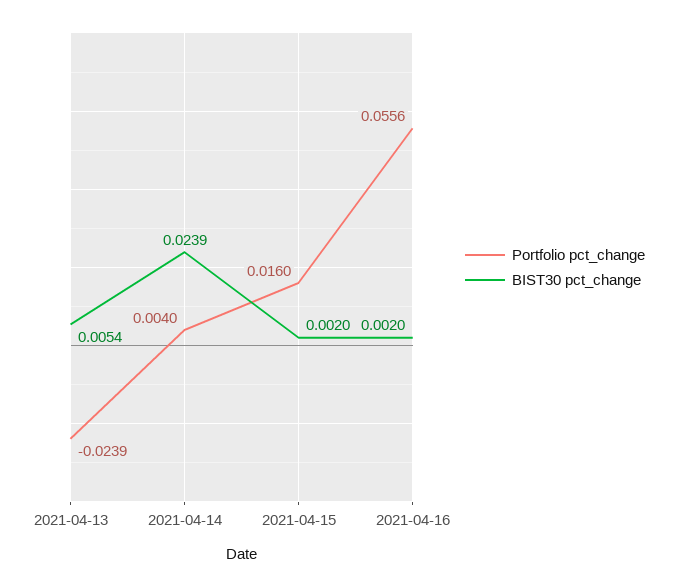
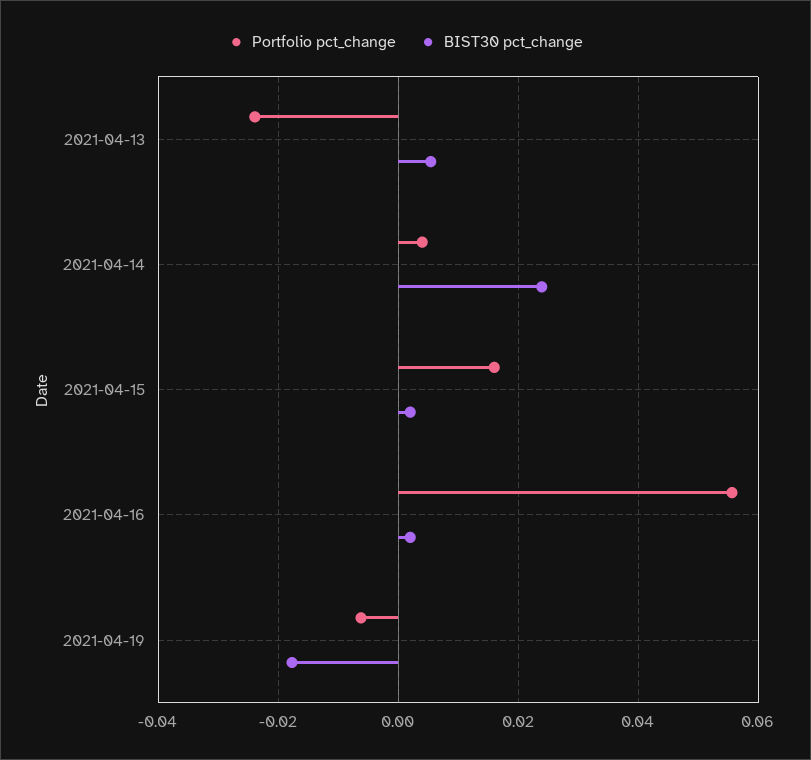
Portfolio pct_change, 2021-04-19: none -> -0.006
BIST30 pct_change, 2021-04-19: none -> -0.018

